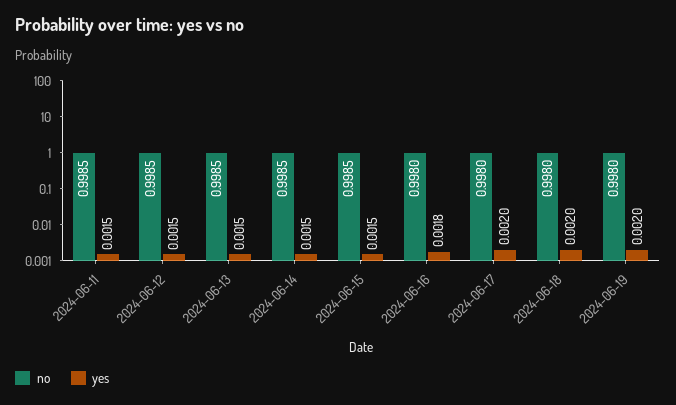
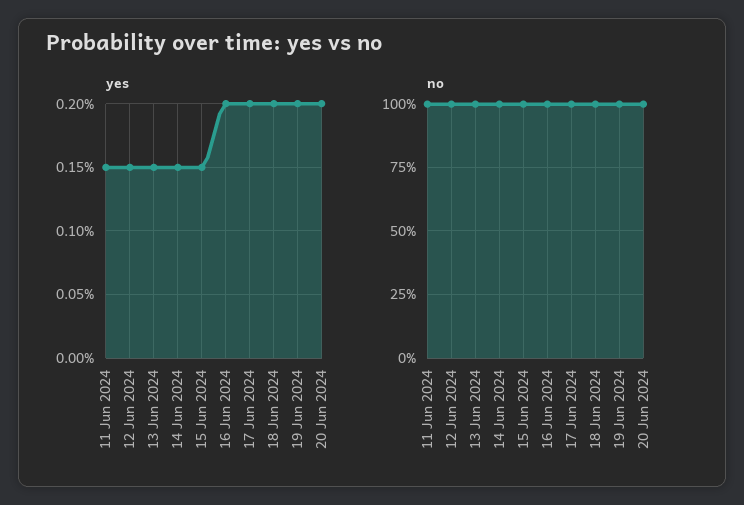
yes, 2024-06-16: 0.0018 -> 0.002
yes, 20 Jun 2024: none -> 0.002
no, 20 Jun 2024: none -> 1

